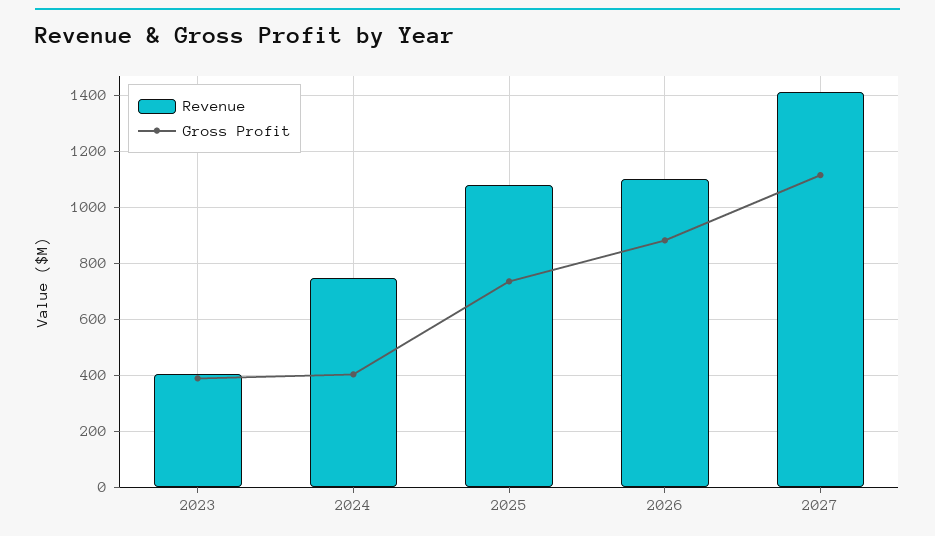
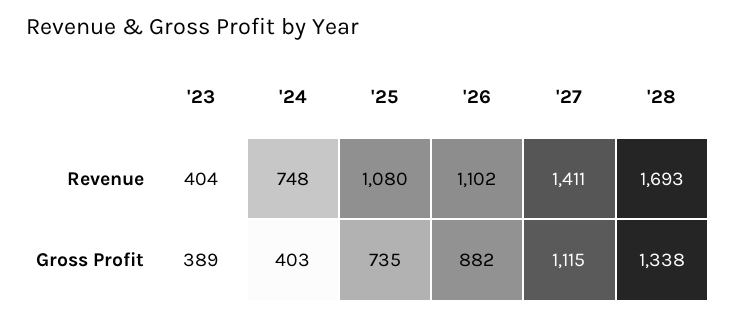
Revenue, '28: none -> 1693
Gross Profit, '28: none -> 1338

